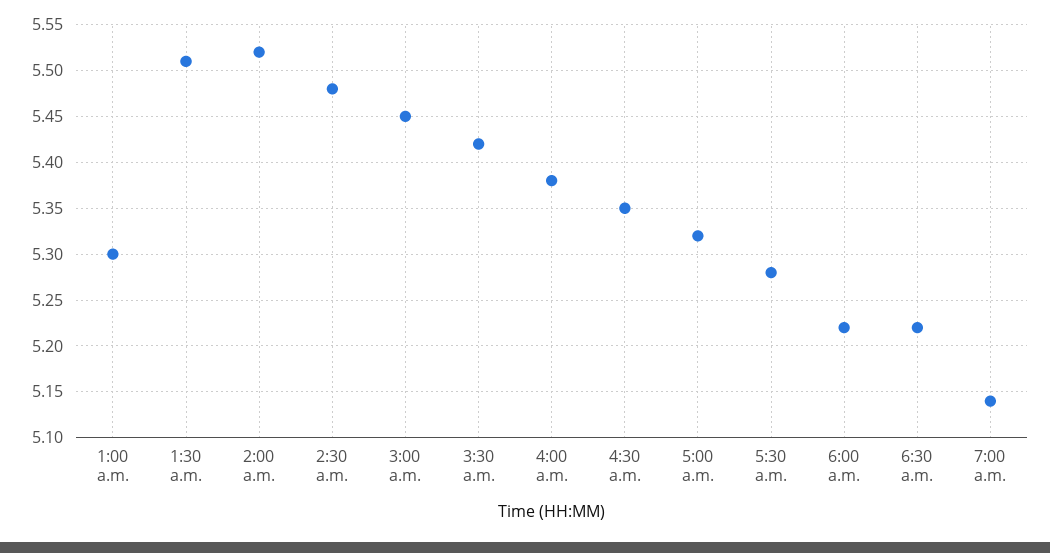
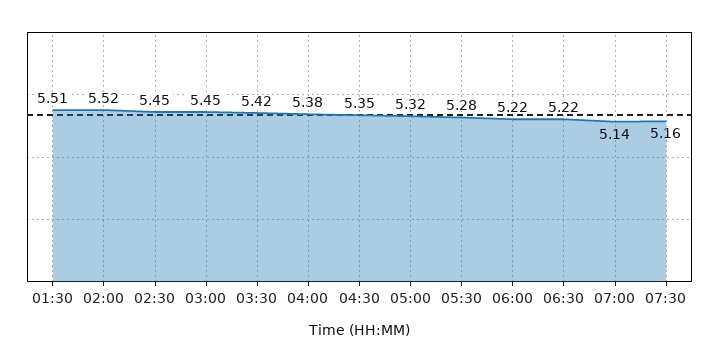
1:00 a.m.: 5.3 -> none
2:30 a.m.: 5.48 -> 5.45
07:30: none -> 5.16

